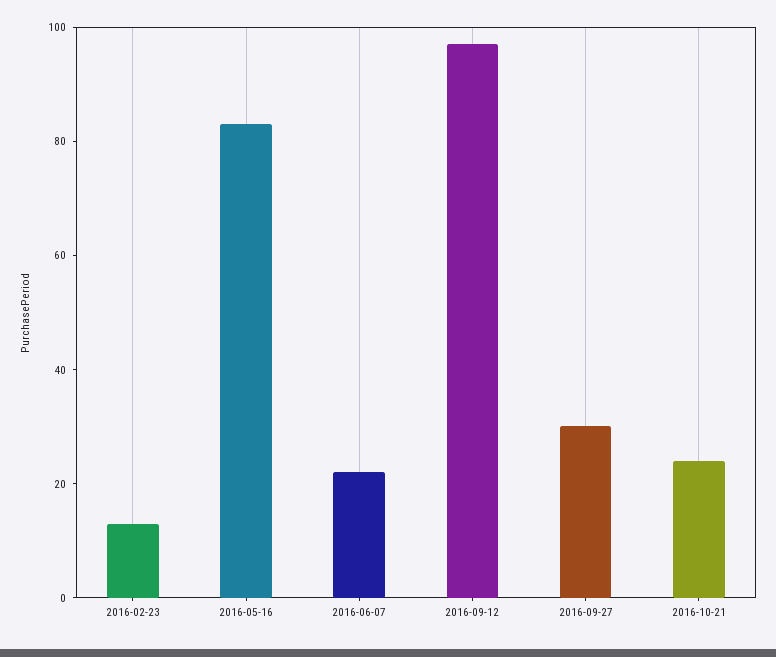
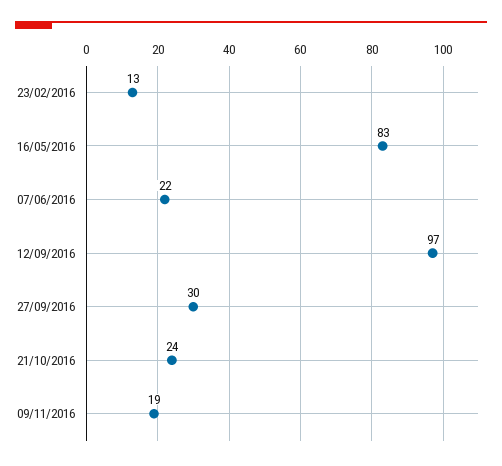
09/11/2016: none -> 19

